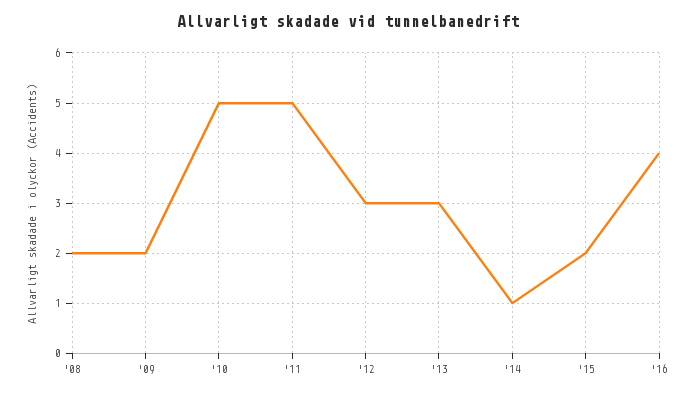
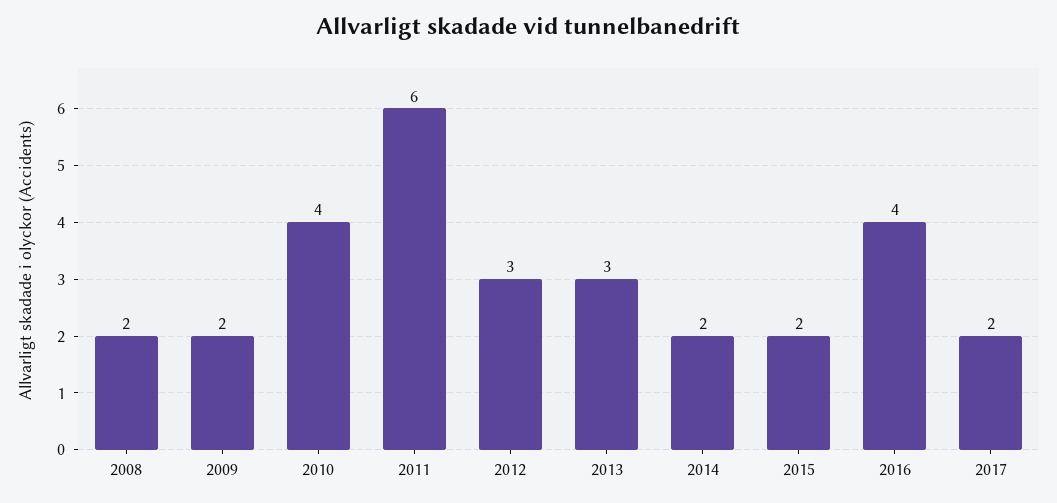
'10: 5 -> 4
'11: 5 -> 6
'14: 1 -> 2
2017: none -> 2

